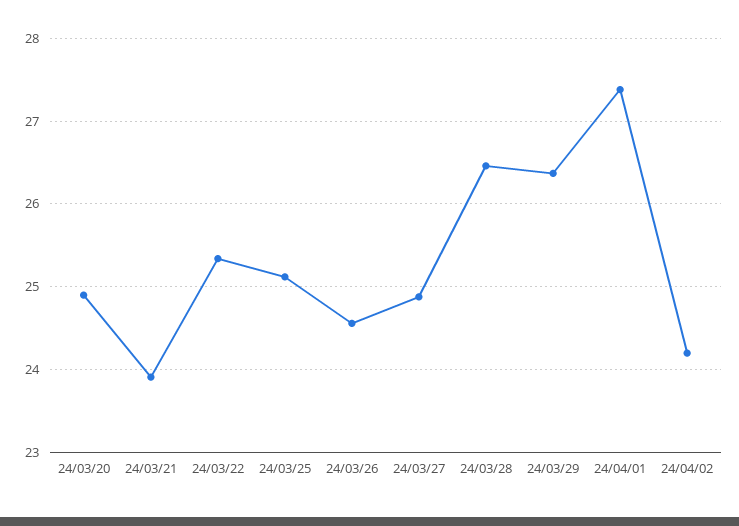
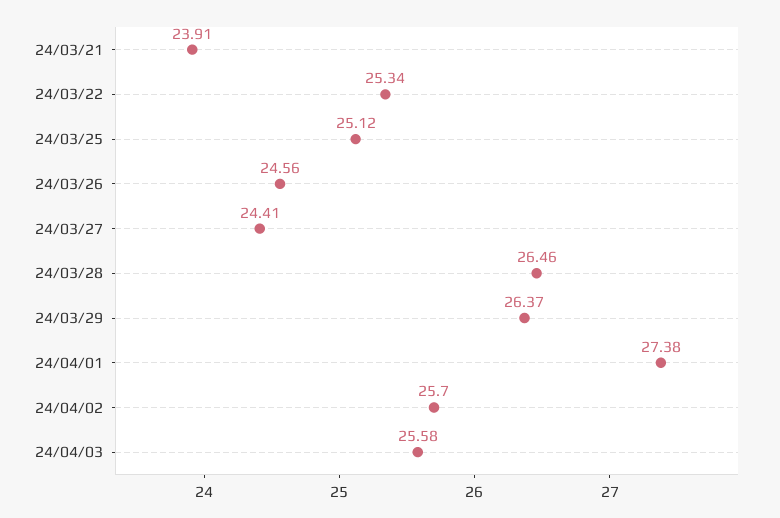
24/03/20: 24.9 -> none
24/03/27: 24.9 -> 24.41
24/04/02: 24.2 -> 25.7
24/04/03: none -> 25.58

